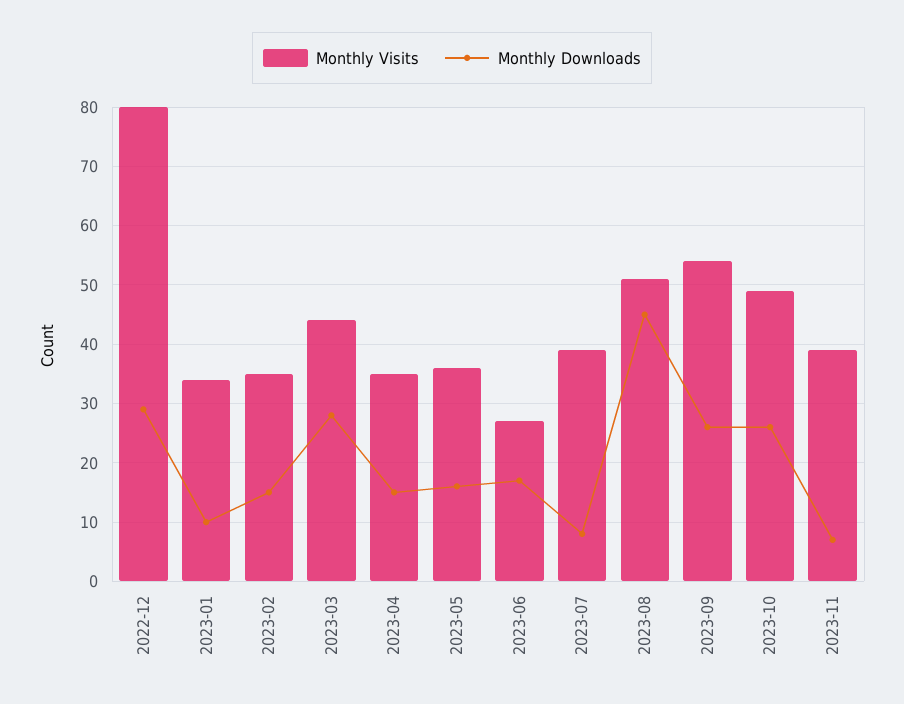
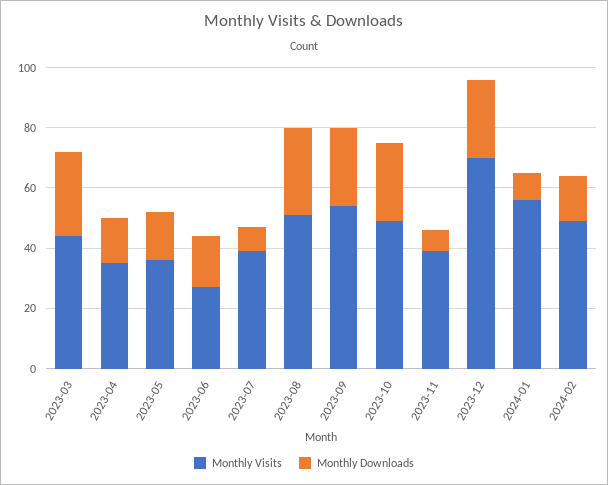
Monthly Visits, 2022-12: 80 -> none
Monthly Downloads, 2022-12: 30 -> none
Monthly Visits, 2023-01: 35 -> none
Monthly Downloads, 2023-01: 10 -> none
Monthly Visits, 2023-02: 35 -> none
Monthly Downloads, 2023-02: 15 -> none
Monthly Downloads, 2023-08: 45 -> 30
Monthly Visits, 2023-12: none -> 70
Monthly Downloads, 2023-12: none -> 25
Monthly Visits, 2024-01: none -> 55
Monthly Downloads, 2024-01: none -> 10
Monthly Visits, 2024-02: none -> 50
Monthly Downloads, 2024-02: none -> 15

